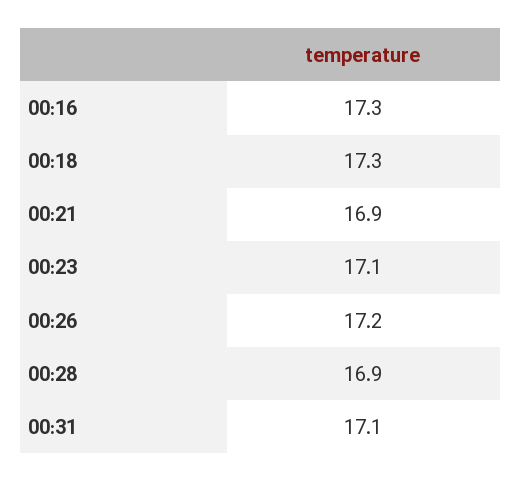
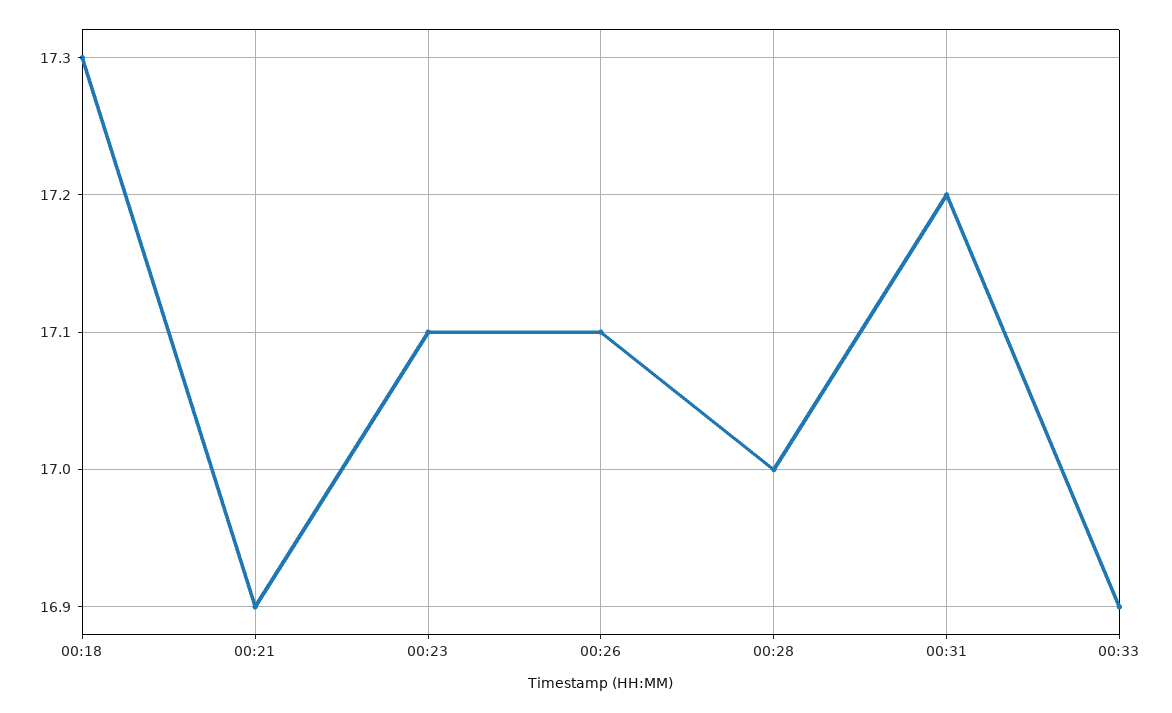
00:16: 17.3 -> none
00:26: 17.2 -> 17.1
00:28: 16.9 -> 17
00:31: 17.1 -> 17.2
00:33: none -> 16.9

